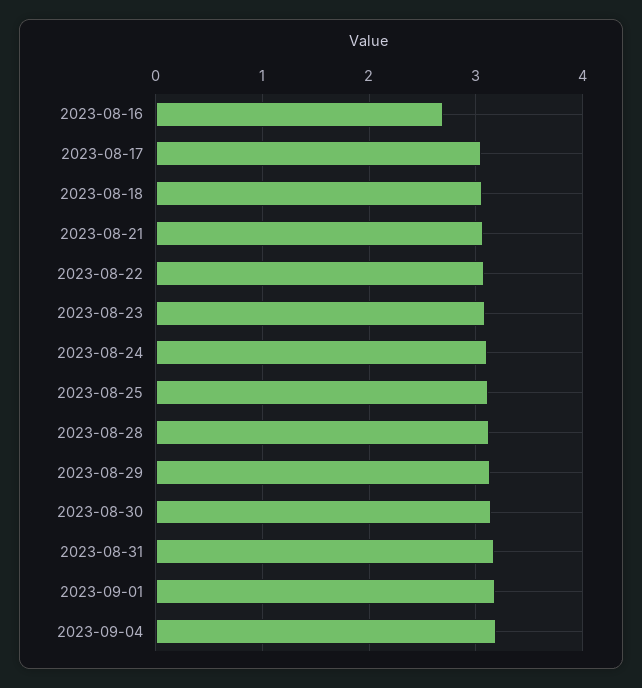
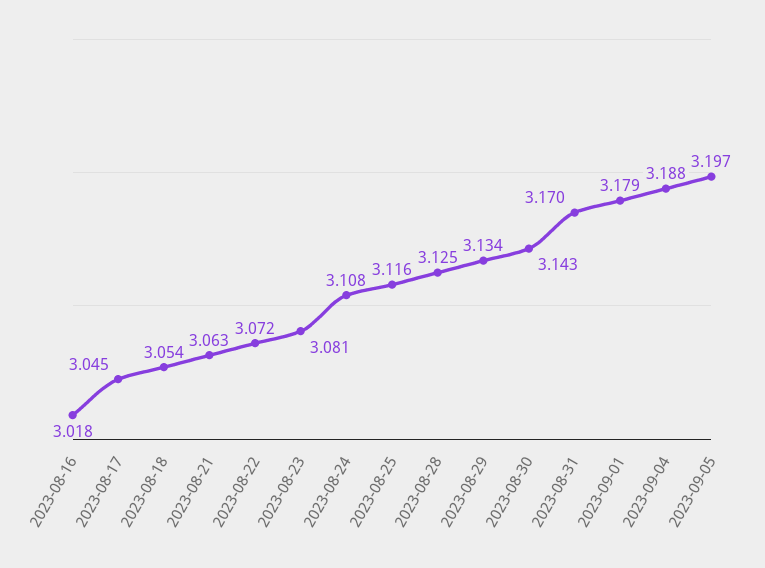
2023-08-16: 2.7 -> 3.018
2023-09-05: none -> 3.197

